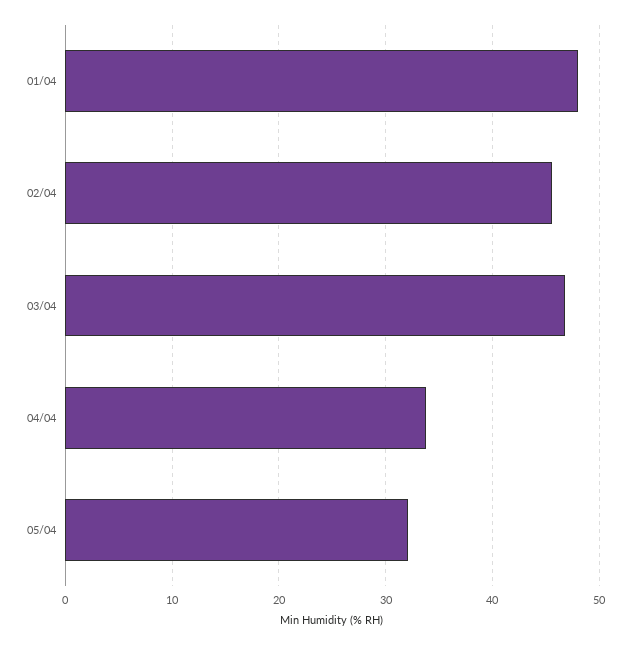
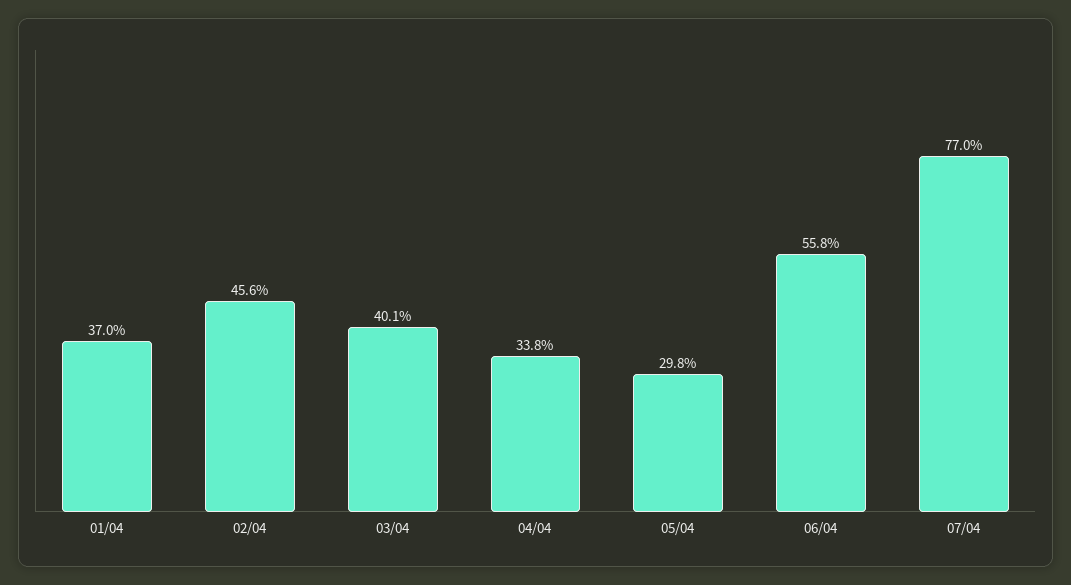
01/04: 48 -> 37
03/04: 47 -> 40.1
05/04: 32 -> 29.8
06/04: none -> 55.8
07/04: none -> 77

